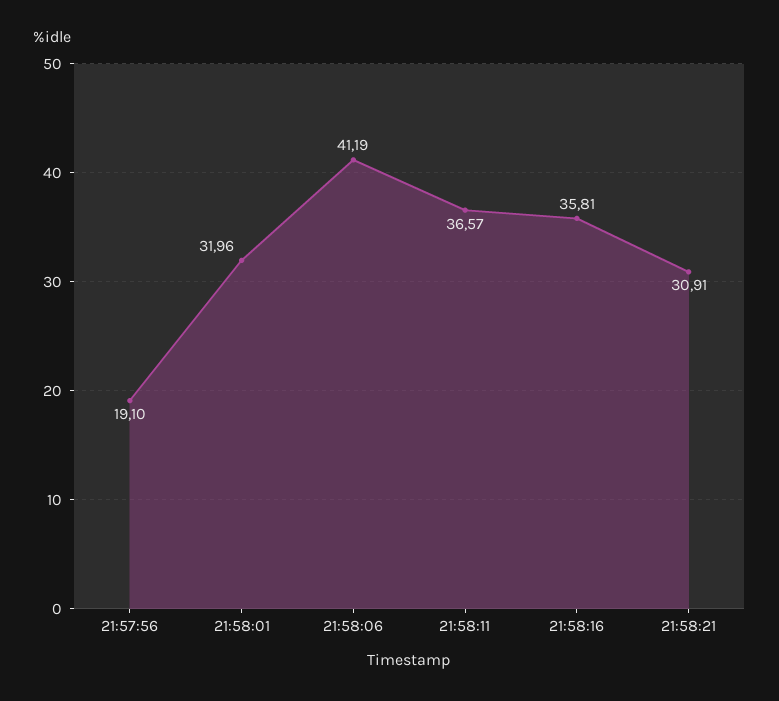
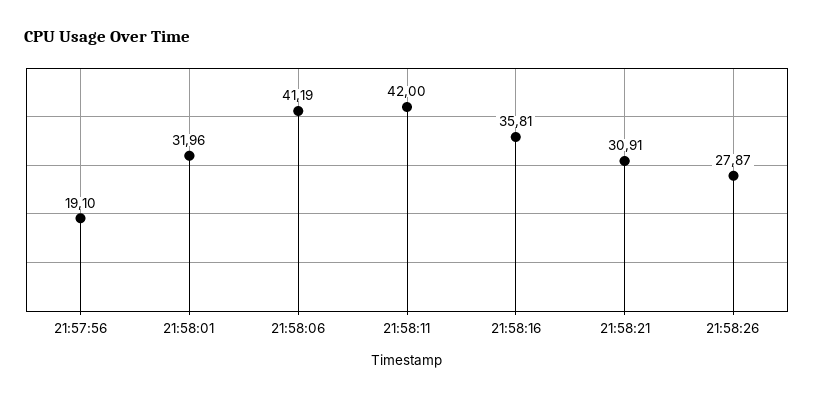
21:58:11: 36.57 -> 42
21:58:26: none -> 27.87

